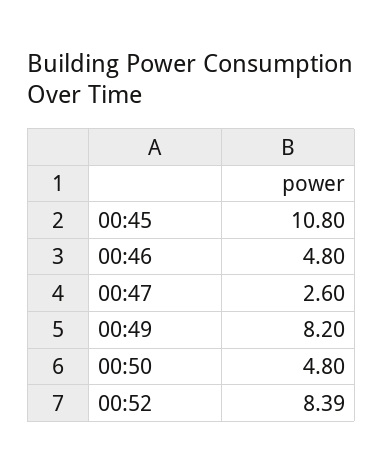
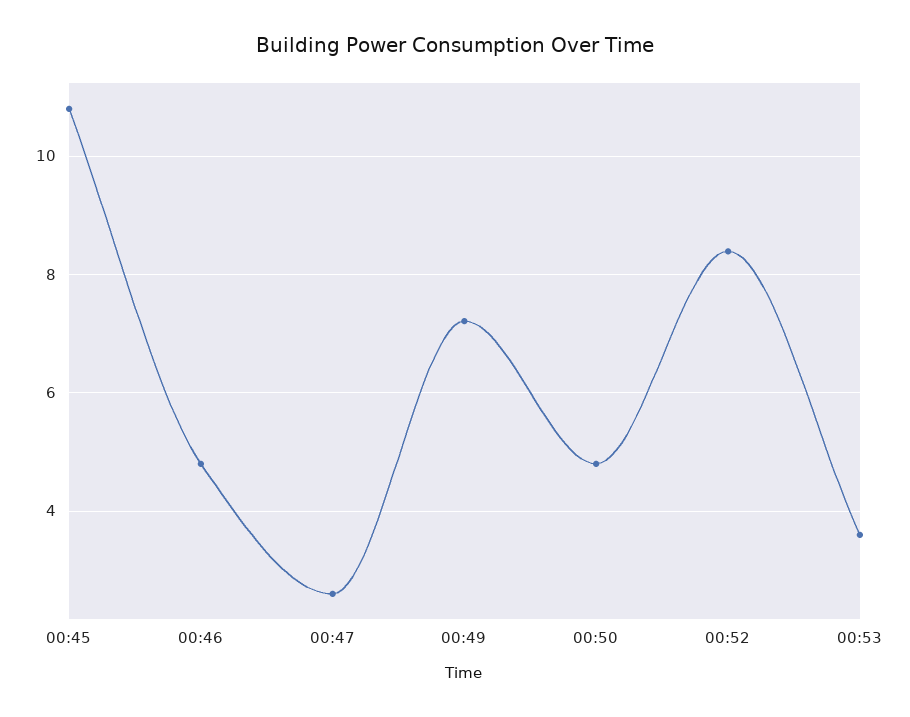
00:49: 8.2 -> 7.2
00:53: none -> 3.6

